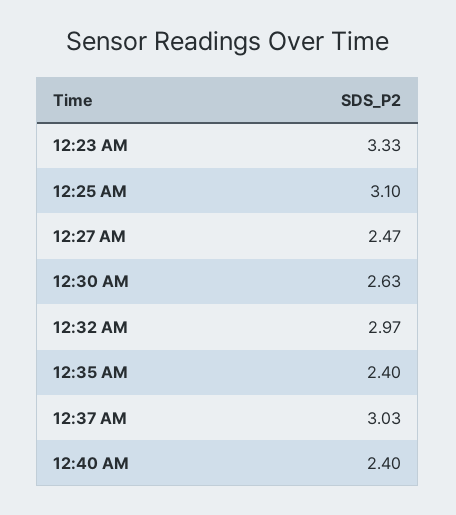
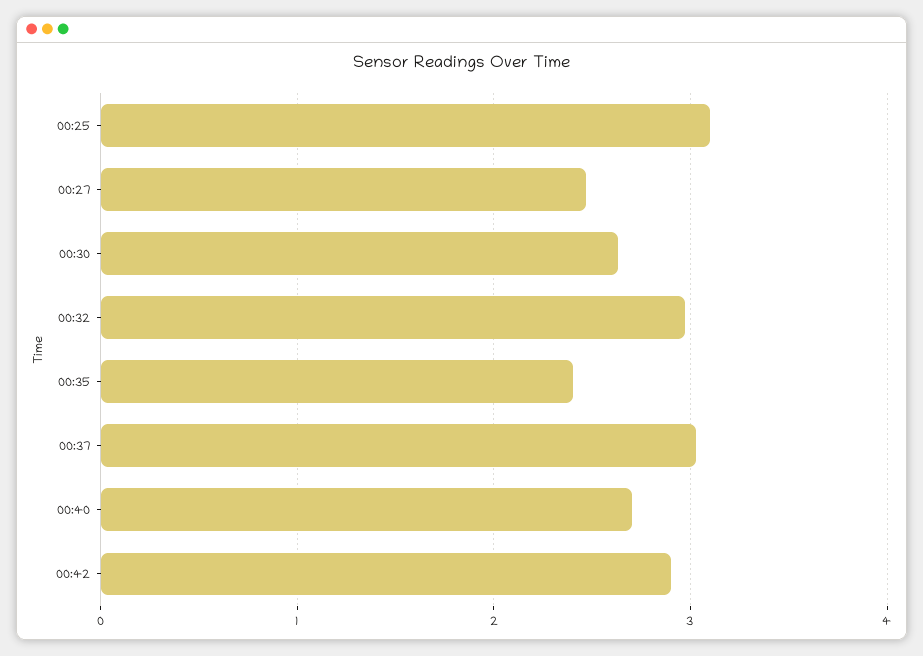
12:23 AM: 3.33 -> none
12:40 AM: 2.4 -> 2.7
00:42: none -> 2.9

